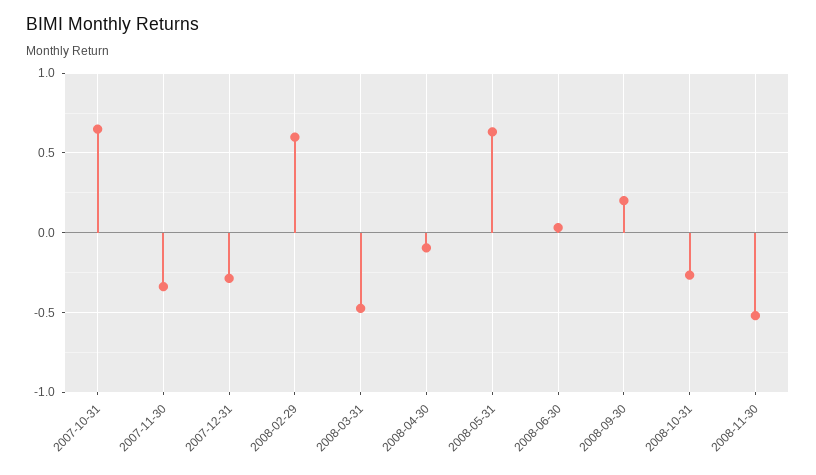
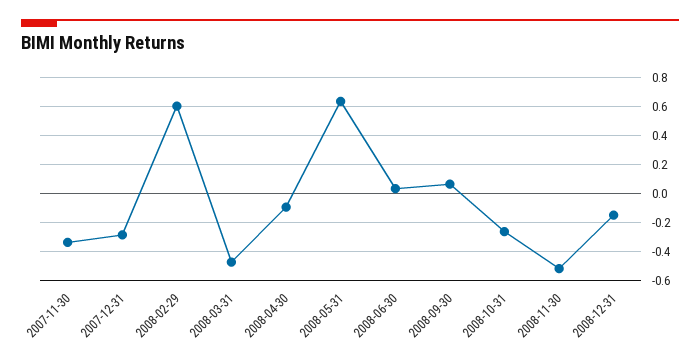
2007-10-31: 0.65 -> none
2008-09-30: 0.2 -> 0.05
2008-12-31: none -> -0.15

